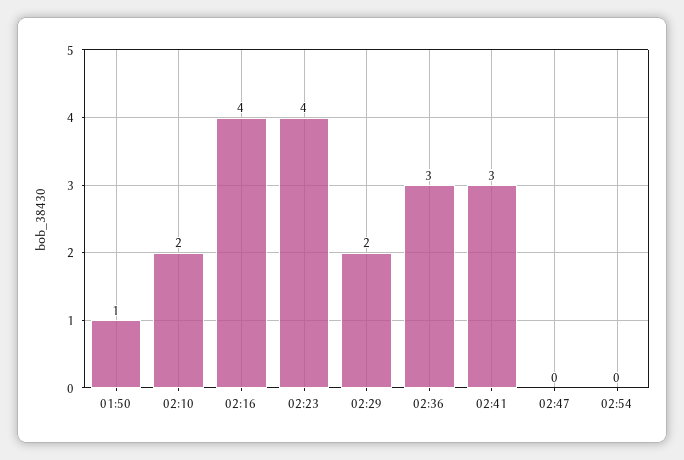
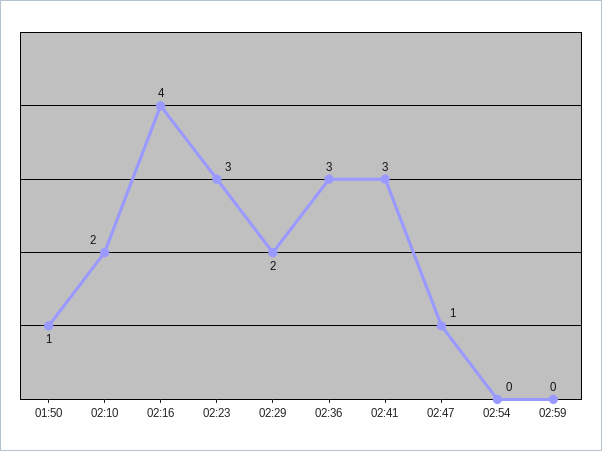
02:23: 4 -> 3
02:47: 0 -> 1
02:59: none -> 0

